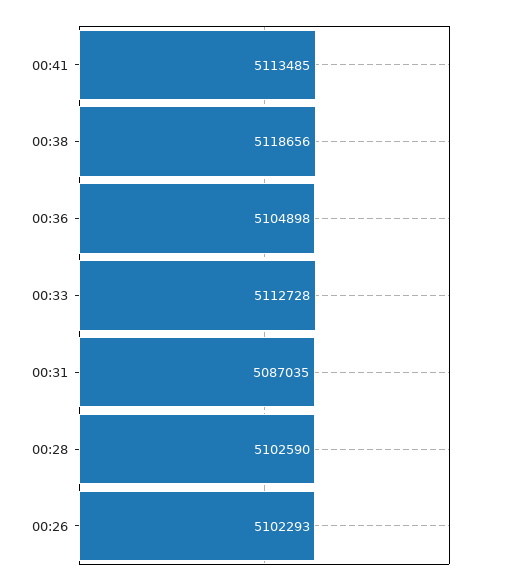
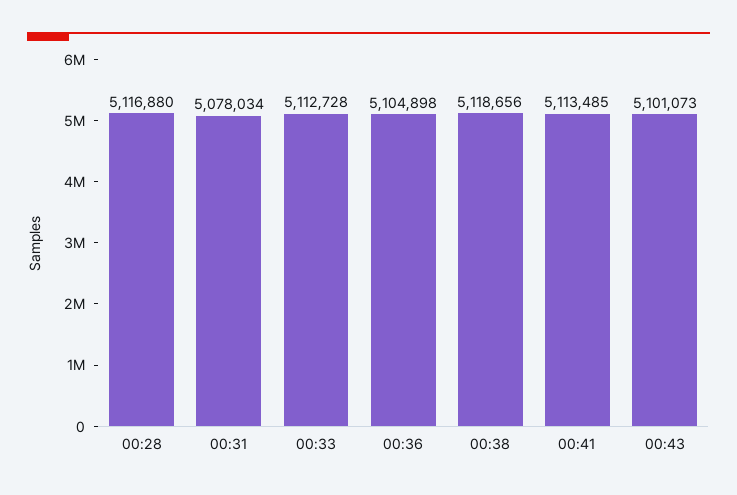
00:31: 5087035 -> 5078034
00:28: 5102590 -> 5116880
00:26: 5102293 -> none
00:43: none -> 5101073

